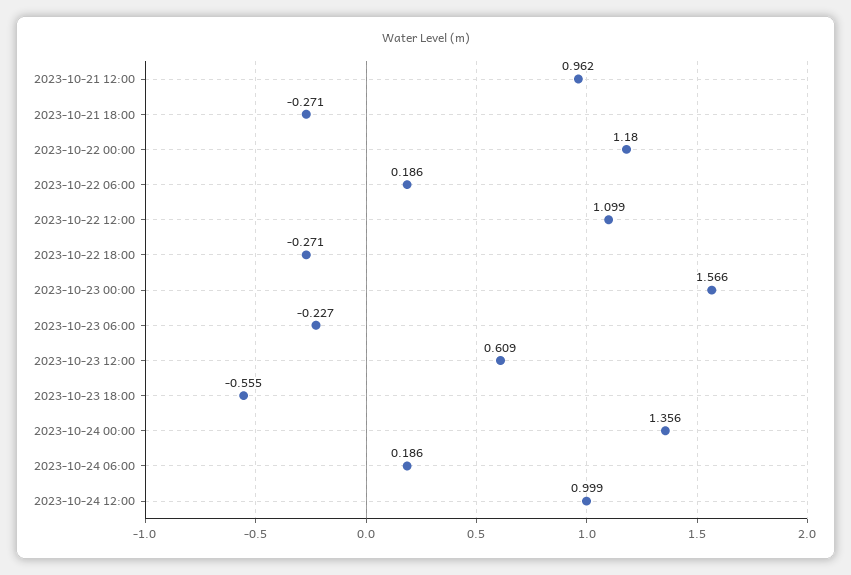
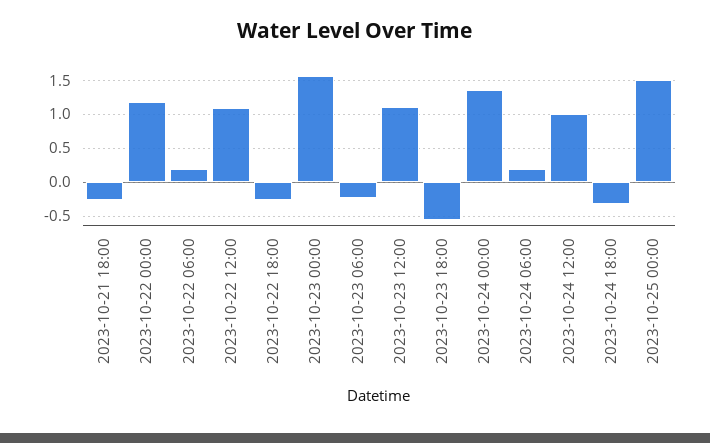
2023-10-21 12:00: 0.962 -> none
2023-10-23 12:00: 0.609 -> 1.1
2023-10-24 18:00: none -> -0.3
2023-10-25 00:00: none -> 1.5

